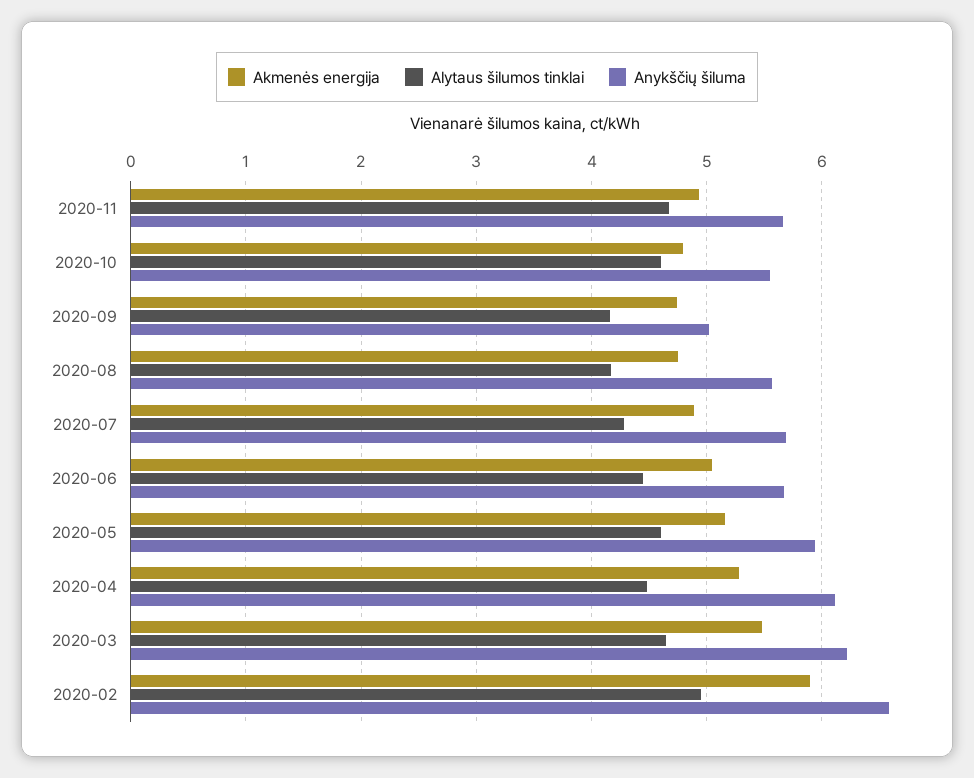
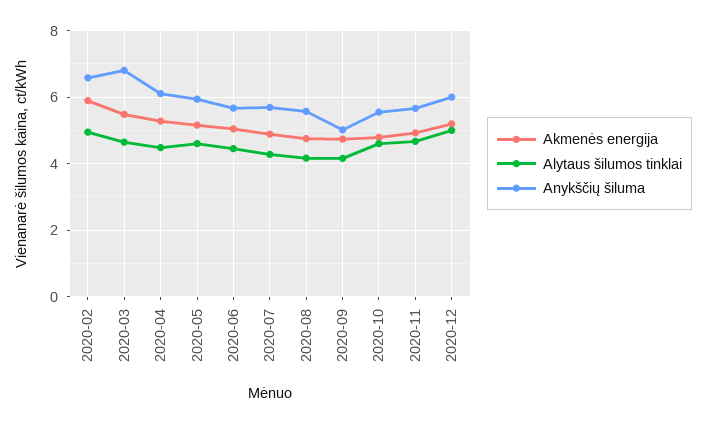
Anykščių šiluma, 2020-03: 6.2 -> 6.8
Akmenės energija, 2020-12: none -> 5.2
Alytaus šilumos tinklai, 2020-12: none -> 5
Anykščių šiluma, 2020-12: none -> 6

